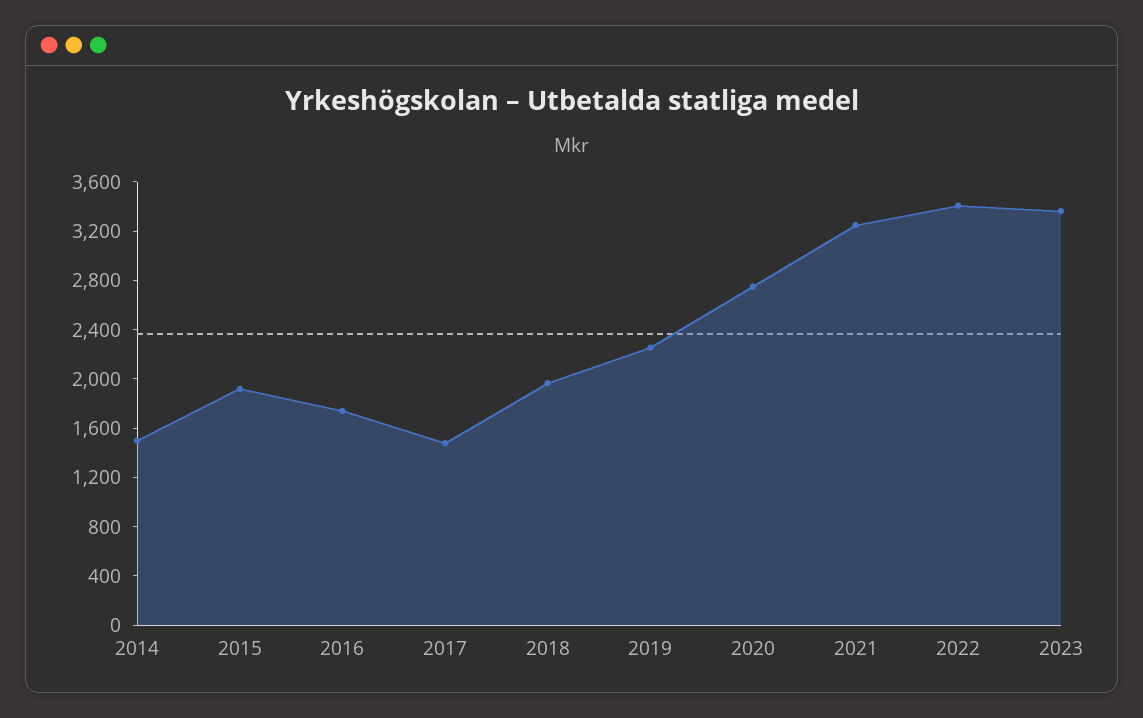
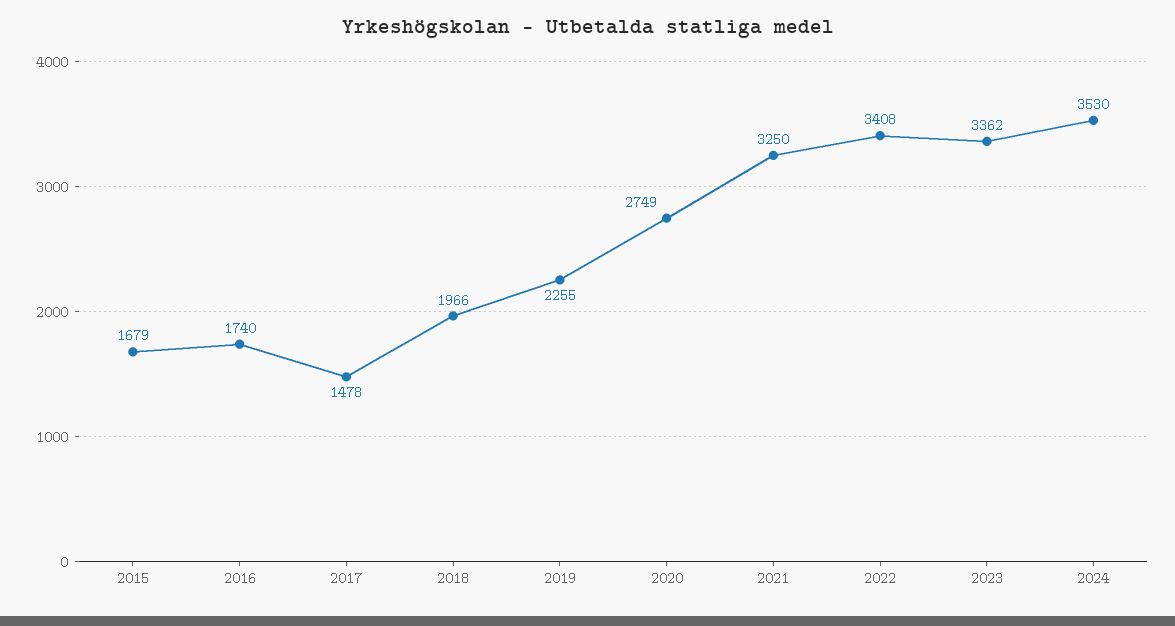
2014: 1500 -> none
2015: 1900 -> 1679
2024: none -> 3530

